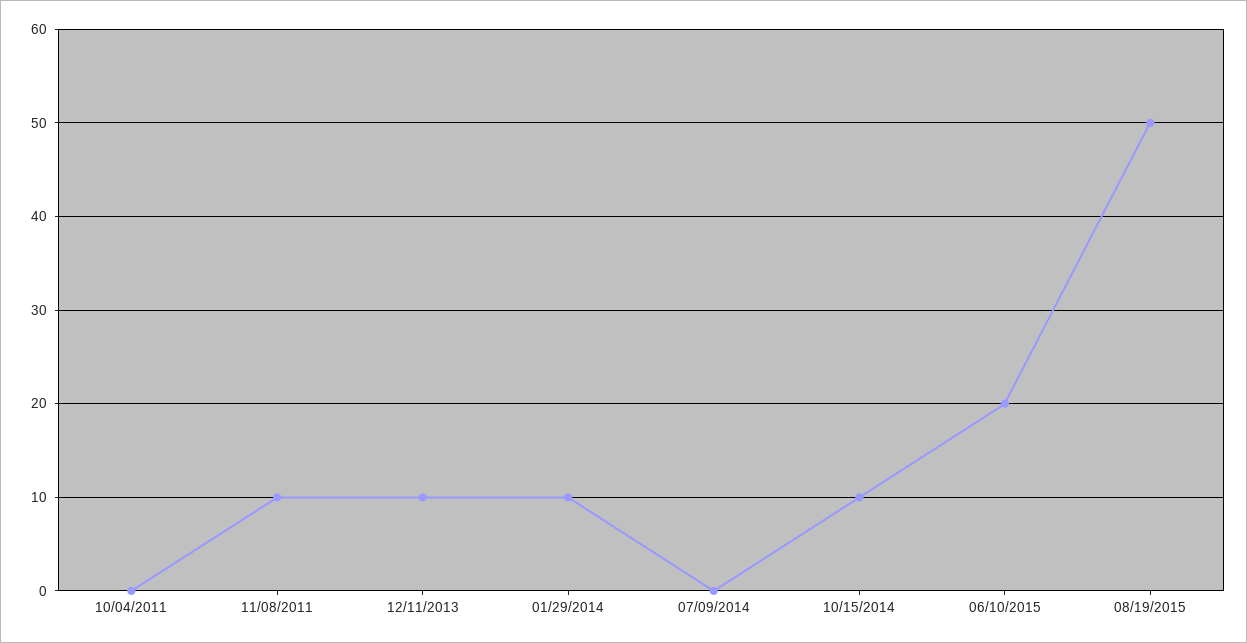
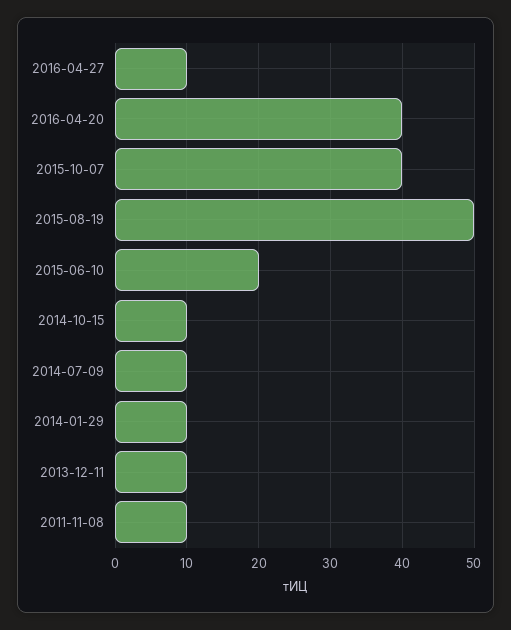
10/04/2011: 0 -> none
07/09/2014: 0 -> 10
2016-04-27: none -> 10
2016-04-20: none -> 40
2015-10-07: none -> 40

